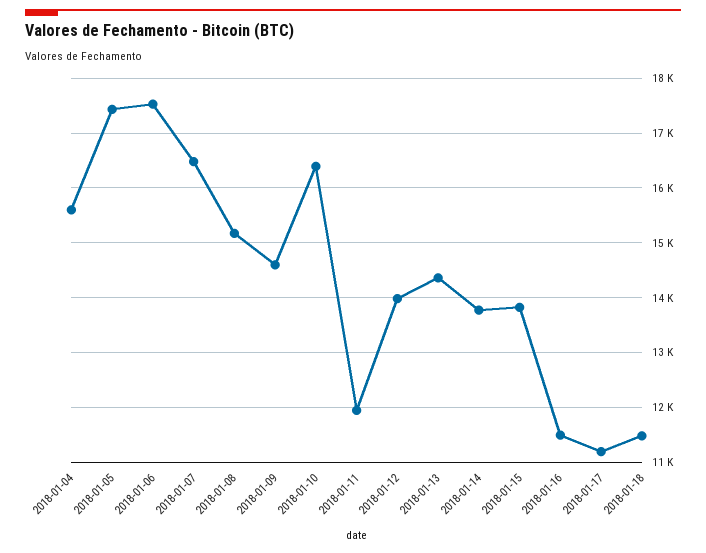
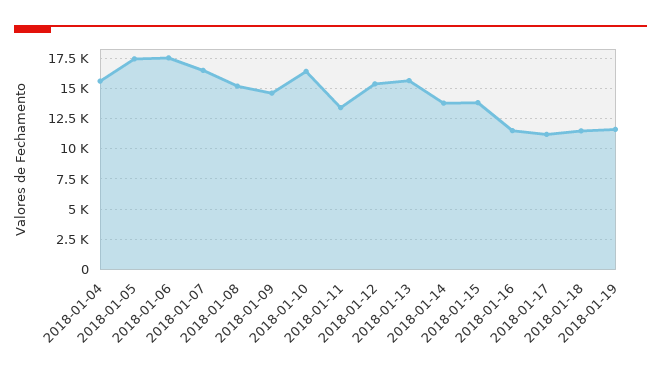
2018-01-11: 12000 -> 13500
2018-01-12: 14000 -> 15500
2018-01-13: 14400 -> 15500
2018-01-19: none -> 11500

